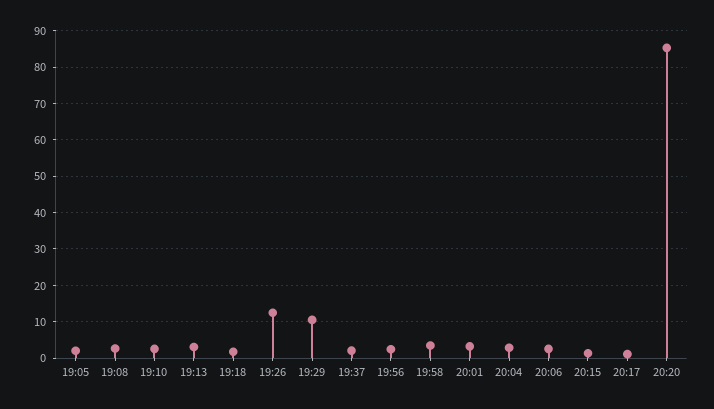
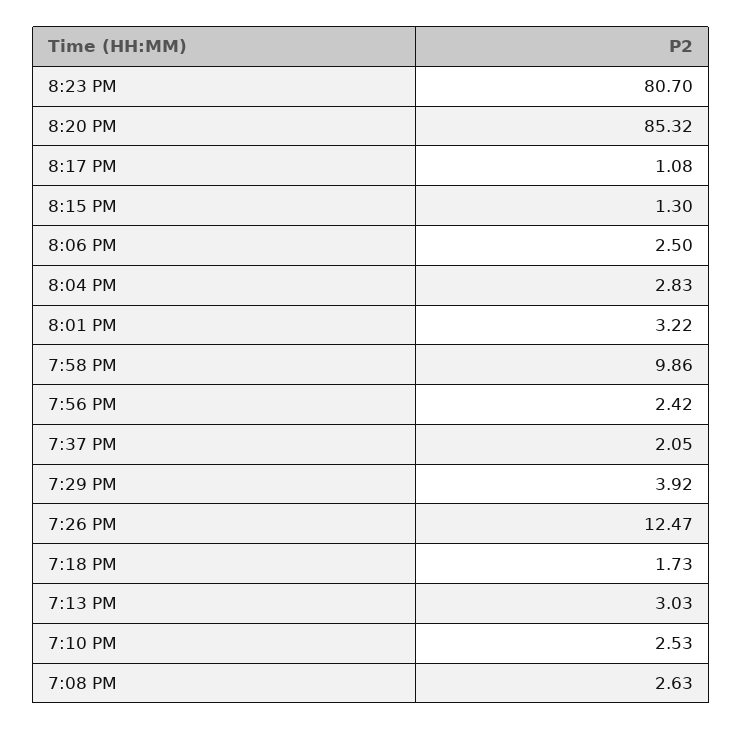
19:05: 2 -> none
19:29: 10 -> 3.92
19:58: 4 -> 9.86
8:23 PM: none -> 80.7

